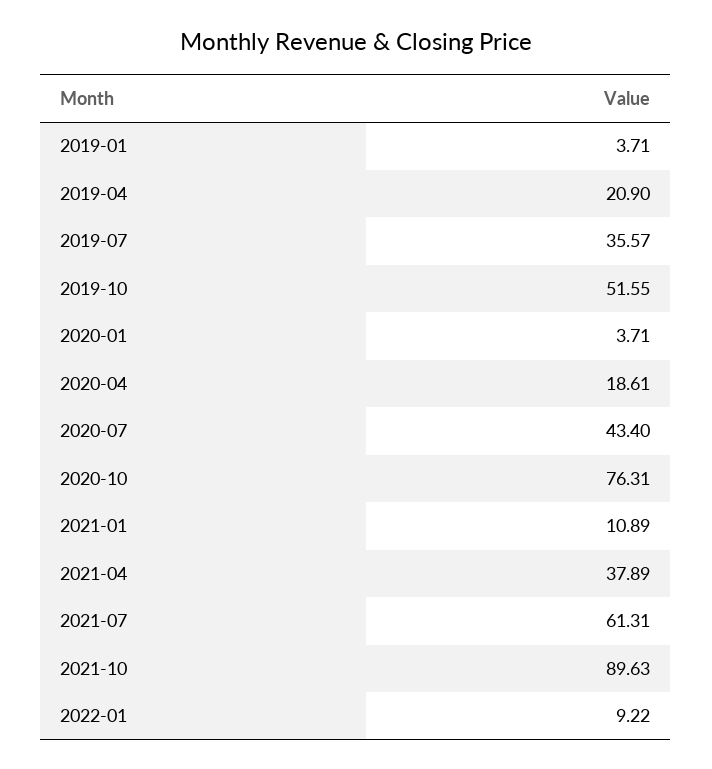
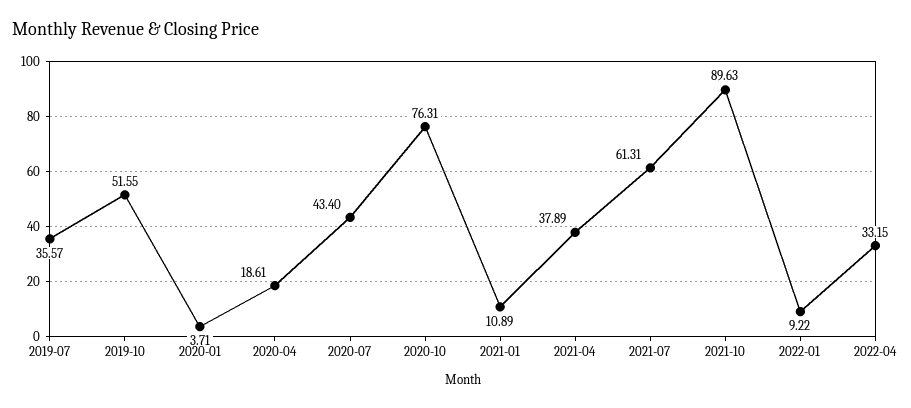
2019-01: 3.71 -> none
2019-04: 20.9 -> none
2022-04: none -> 33.15

